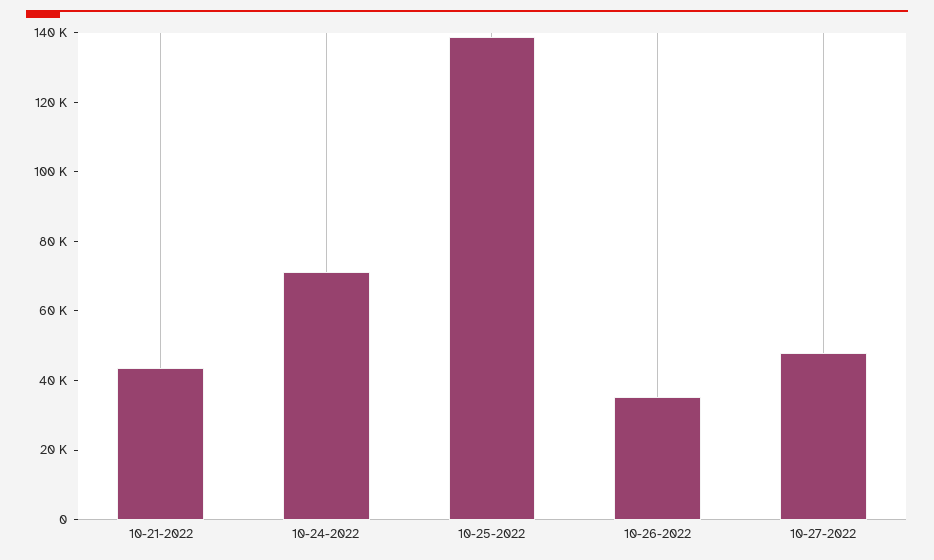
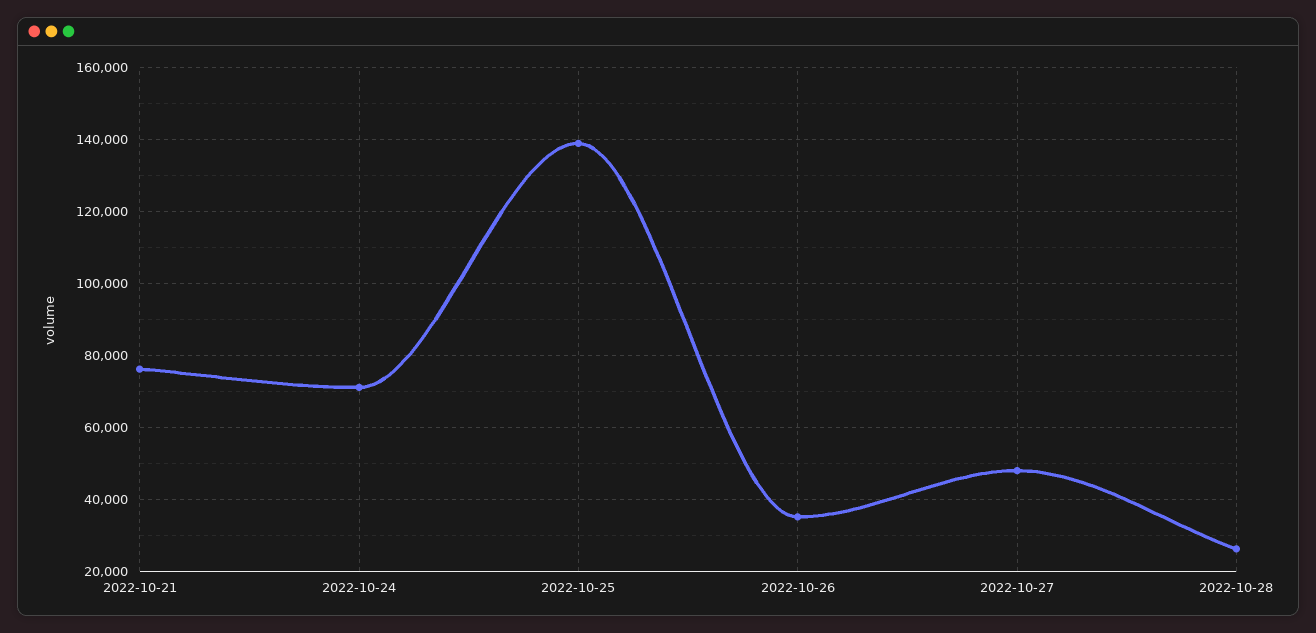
10-21-2022: 45000 -> 76000
2022-10-28: none -> 26000

